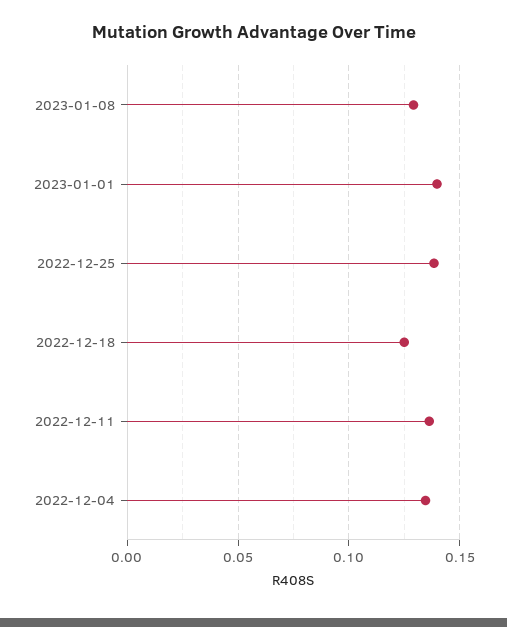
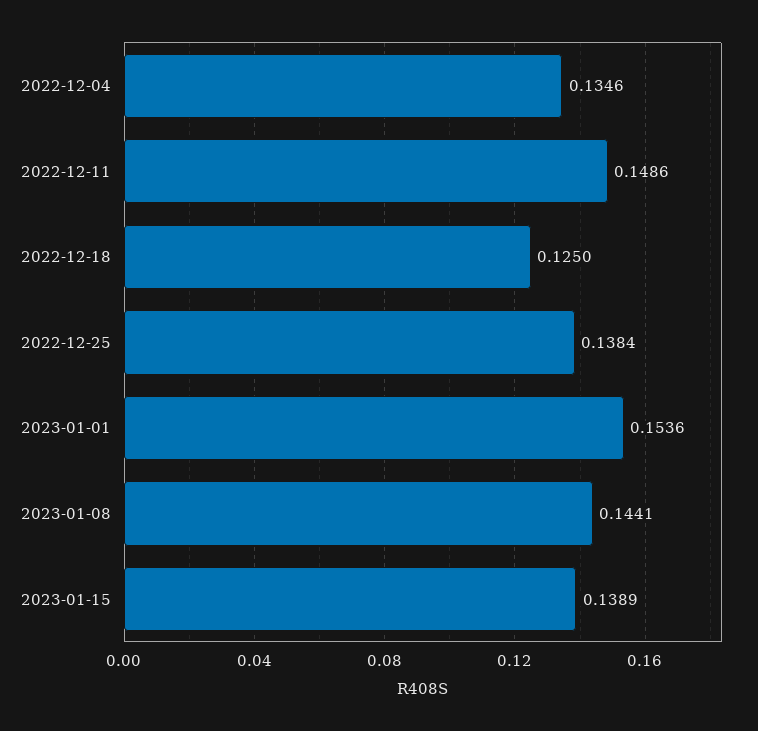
2023-01-08: 0.13 -> 0.1441
2023-01-01: 0.14 -> 0.1536
2022-12-11: 0.135 -> 0.1486
2023-01-15: none -> 0.1389

